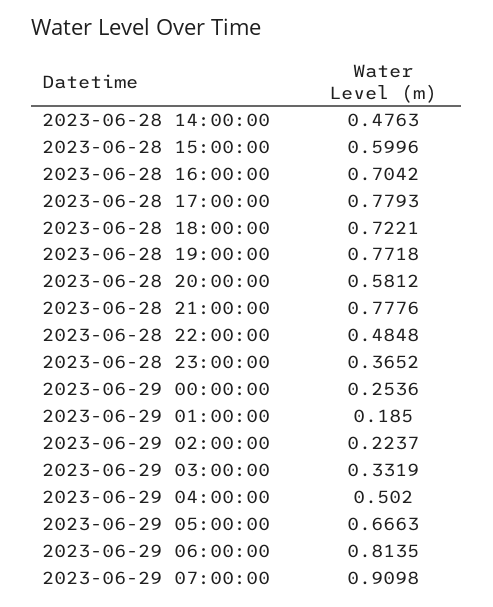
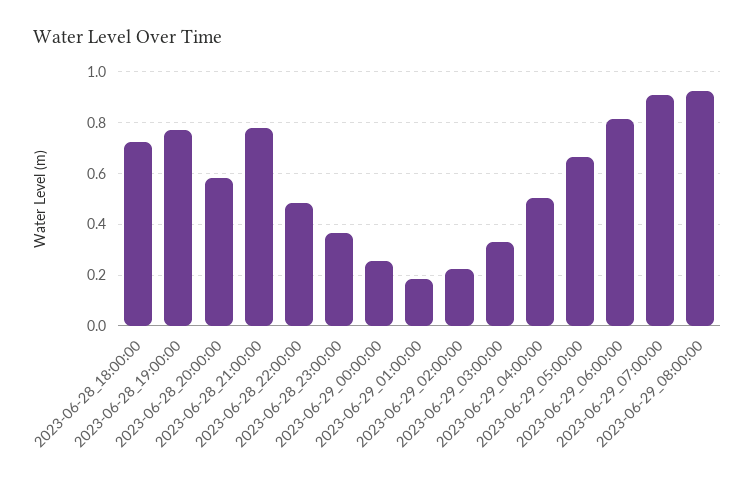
2023-06-28 14:00:00: 0.4763 -> none
2023-06-28 15:00:00: 0.5996 -> none
2023-06-28 16:00:00: 0.7042 -> none
2023-06-28 17:00:00: 0.7793 -> none
2023-06-29_08:00:00: none -> 0.925

